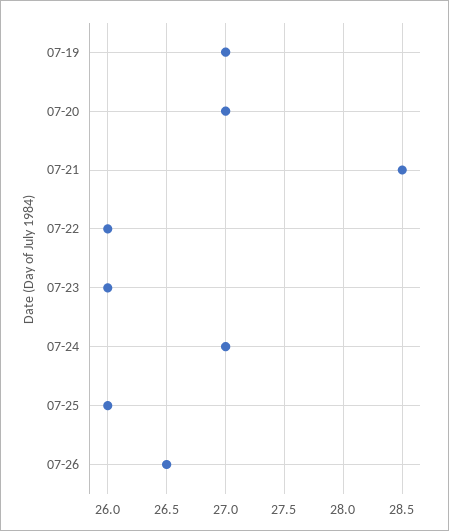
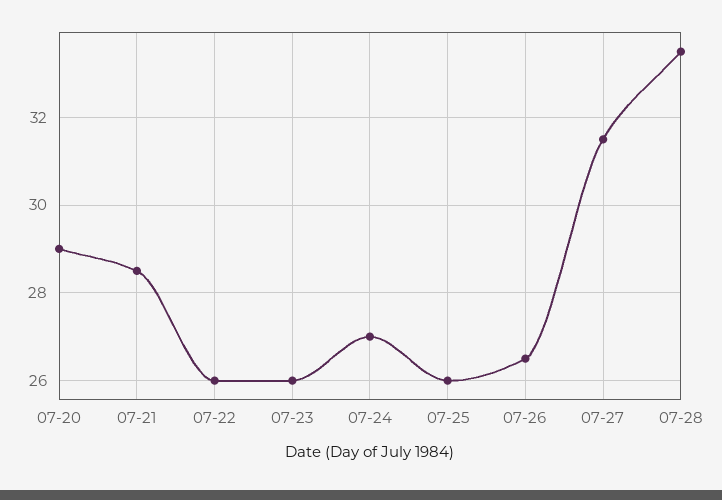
07-19: 27 -> none
07-20: 27 -> 29
07-27: none -> 31.5
07-28: none -> 33.5

